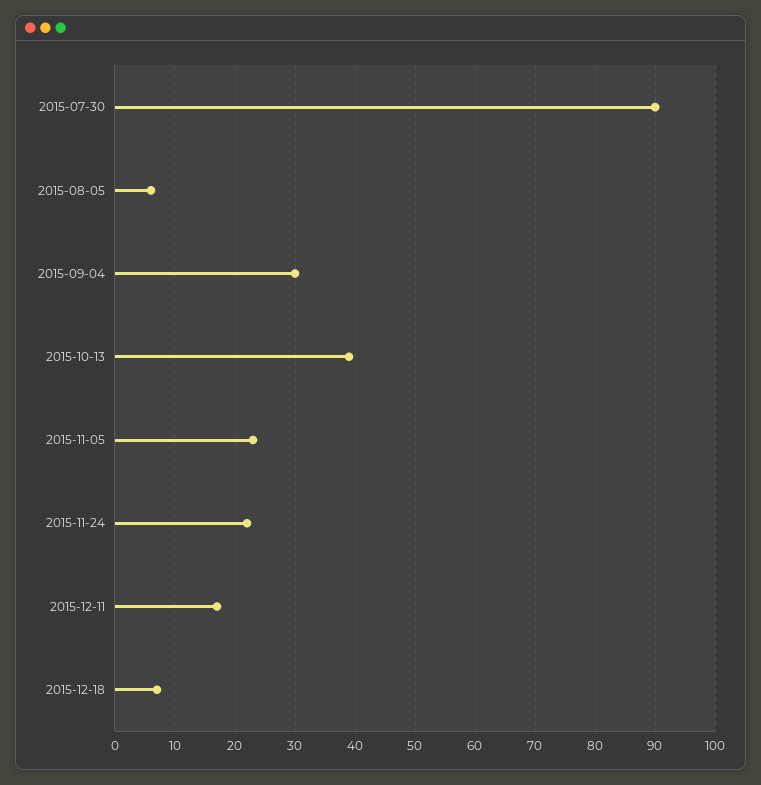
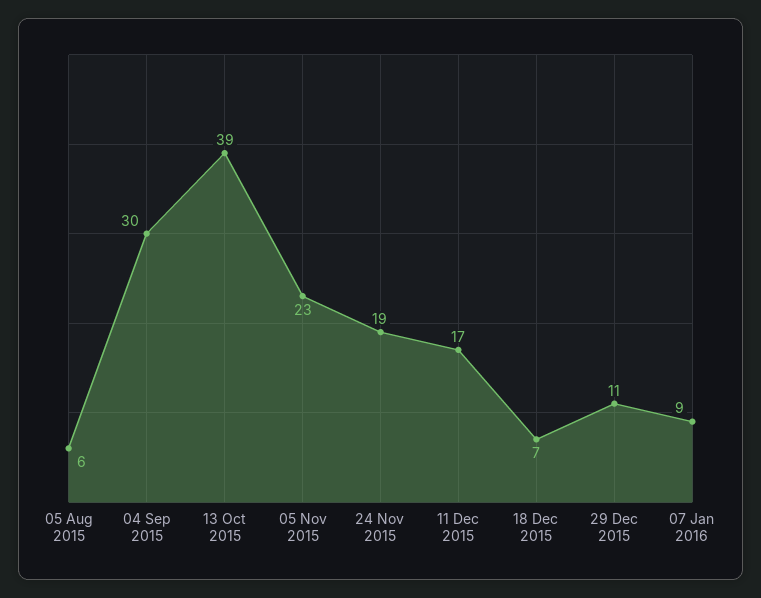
2015-07-30: 90 -> none
2015-11-24: 22 -> 19
29 Dec 2015: none -> 11
07 Jan 2016: none -> 9

